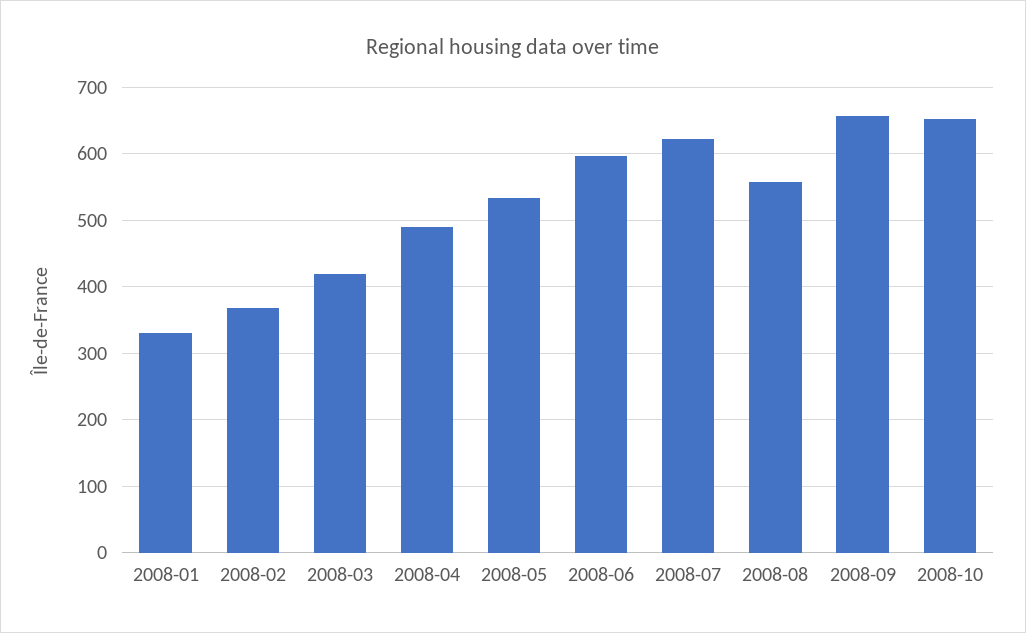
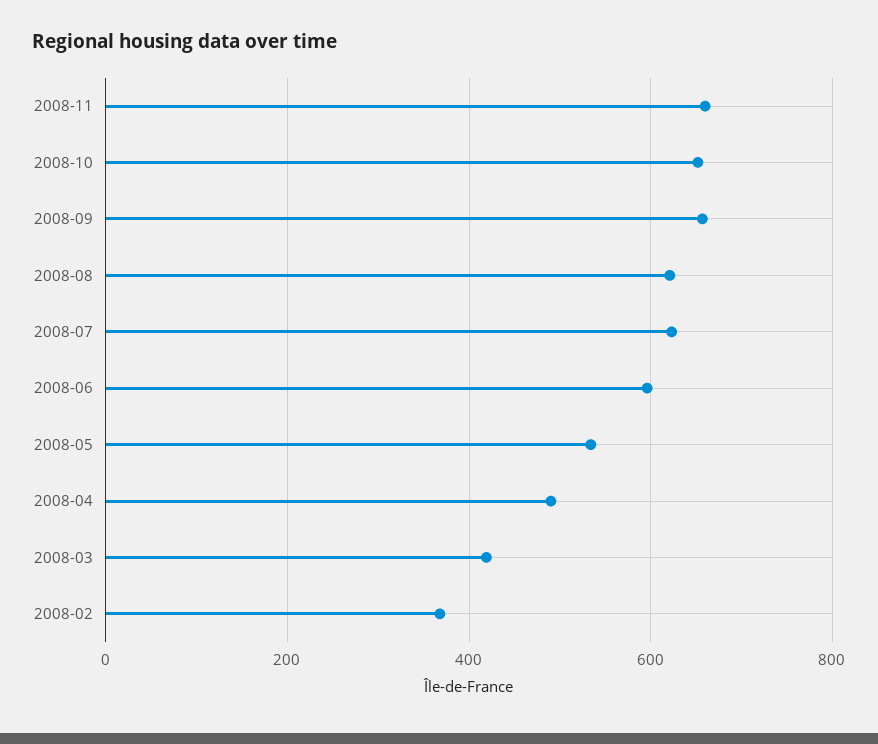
2008-01: 330 -> none
2008-08: 560 -> 620
2008-11: none -> 660

